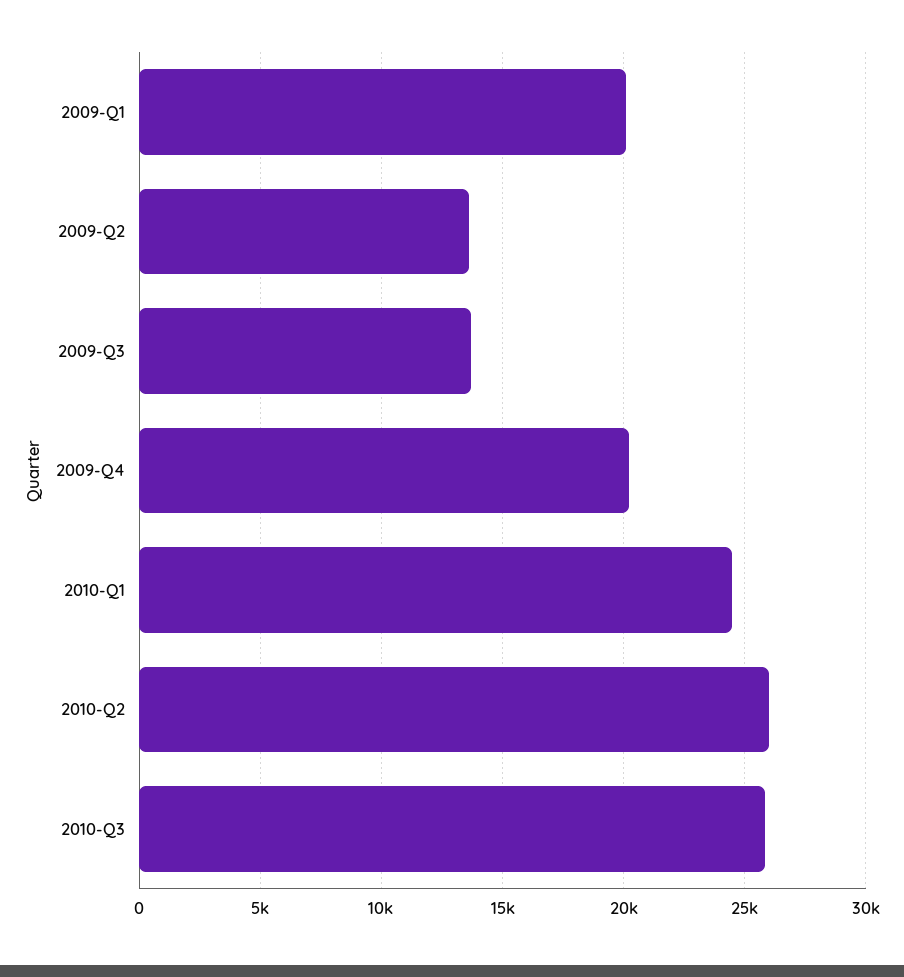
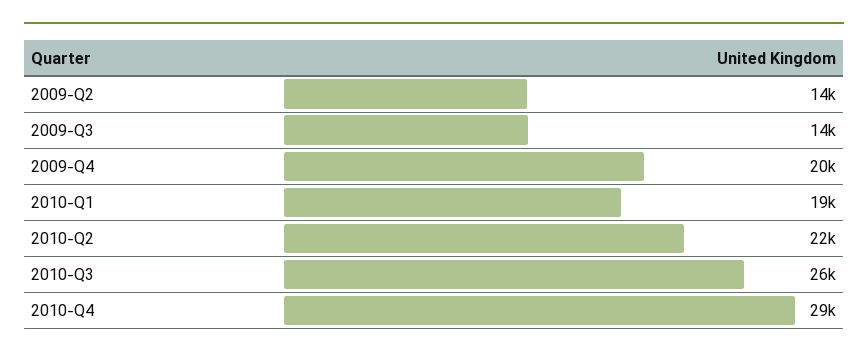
2009-Q1: 20000 -> none
2010-Q1: 24500 -> 19000
2010-Q2: 26000 -> 22000
2010-Q4: none -> 29000

